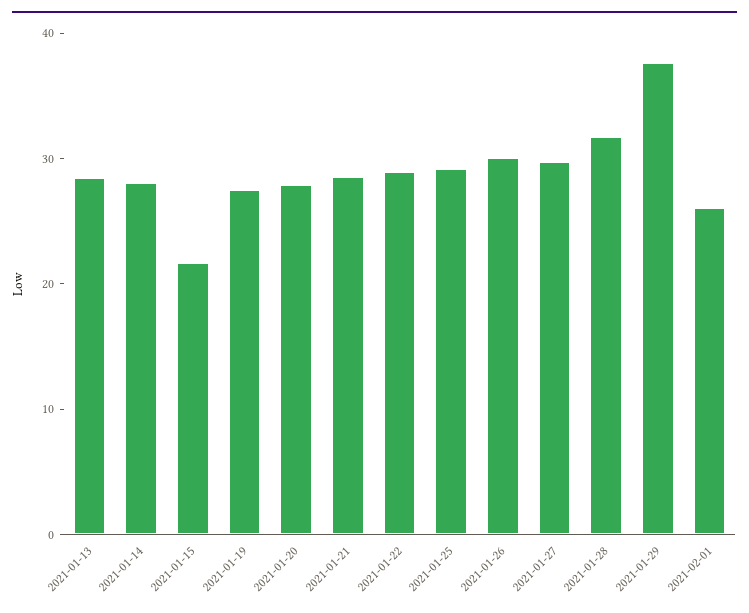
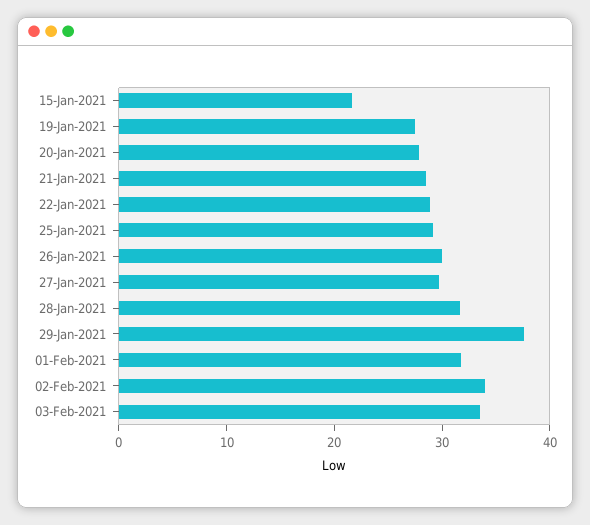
2021-01-13: 28 -> none
2021-01-14: 28 -> none
2021-02-01: 26 -> 32
02-Feb-2021: none -> 34
03-Feb-2021: none -> 34

